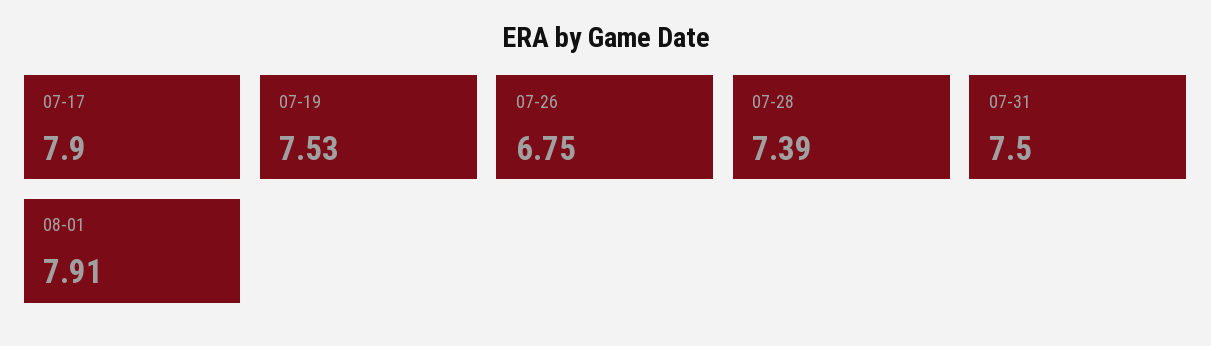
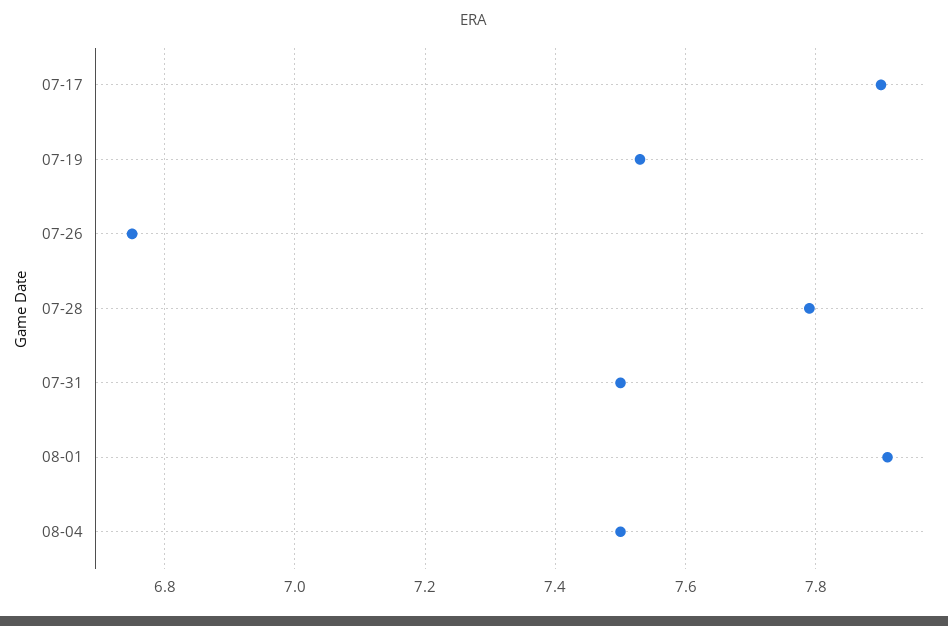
07-28: 7.39 -> 7.8
08-04: none -> 7.5

